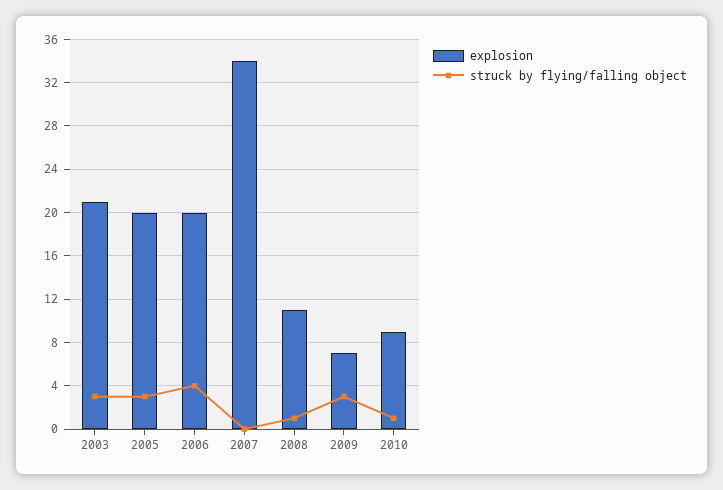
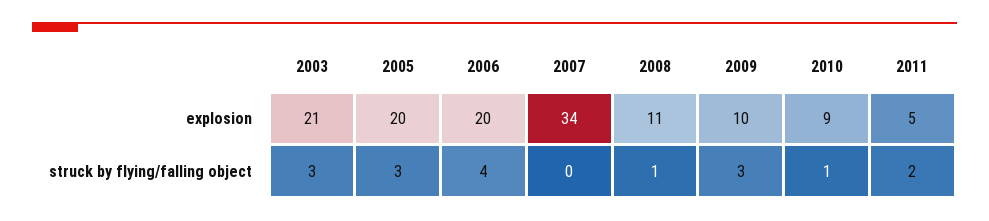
explosion, 2009: 7 -> 10
explosion, 2011: none -> 5
struck by flying/falling object, 2011: none -> 2

